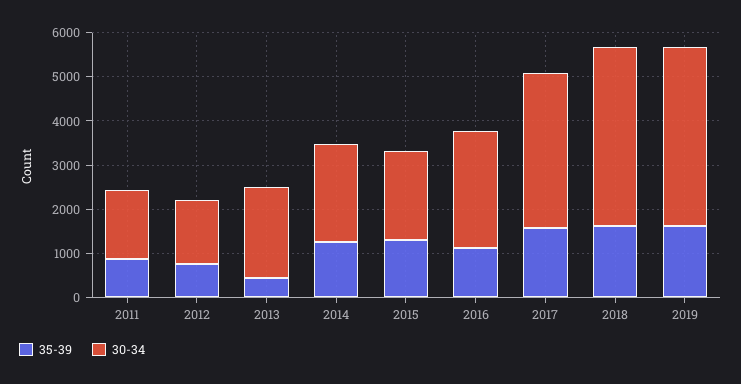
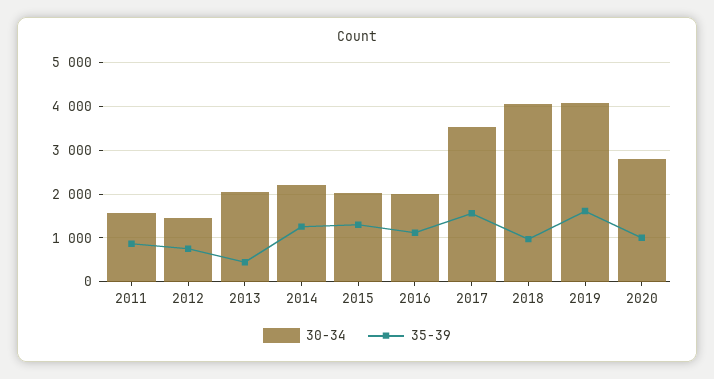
30-34, 2016: 2600 -> 2000
35-39, 2018: 1600 -> 1000
30-34, 2020: none -> 2800
35-39, 2020: none -> 1000

